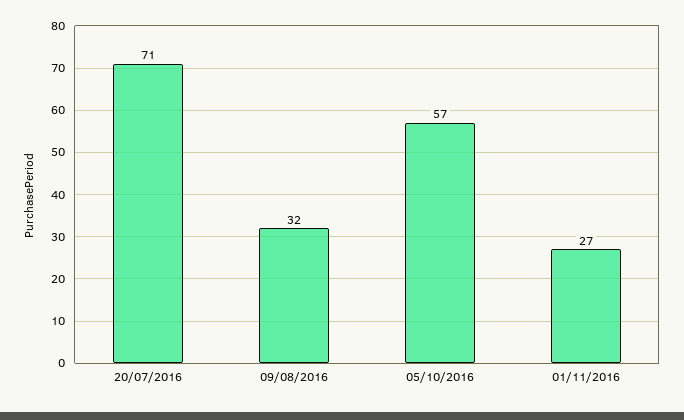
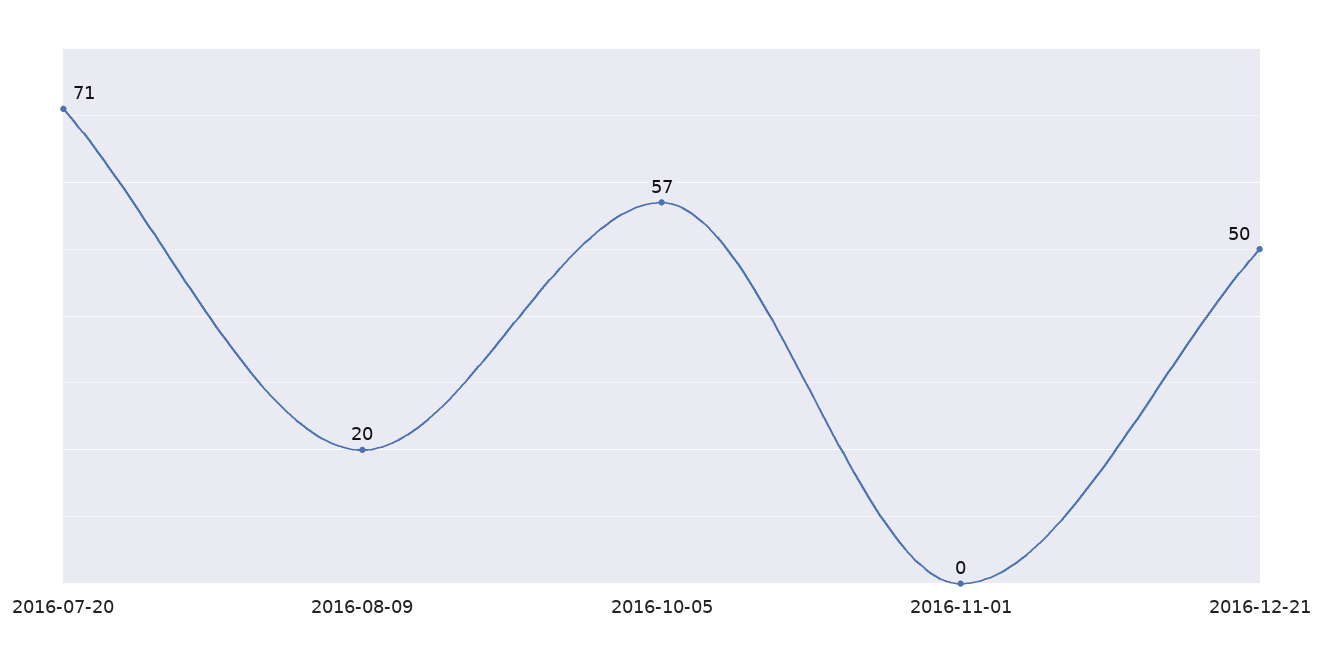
09/08/2016: 32 -> 20
01/11/2016: 27 -> 0
2016-12-21: none -> 50

